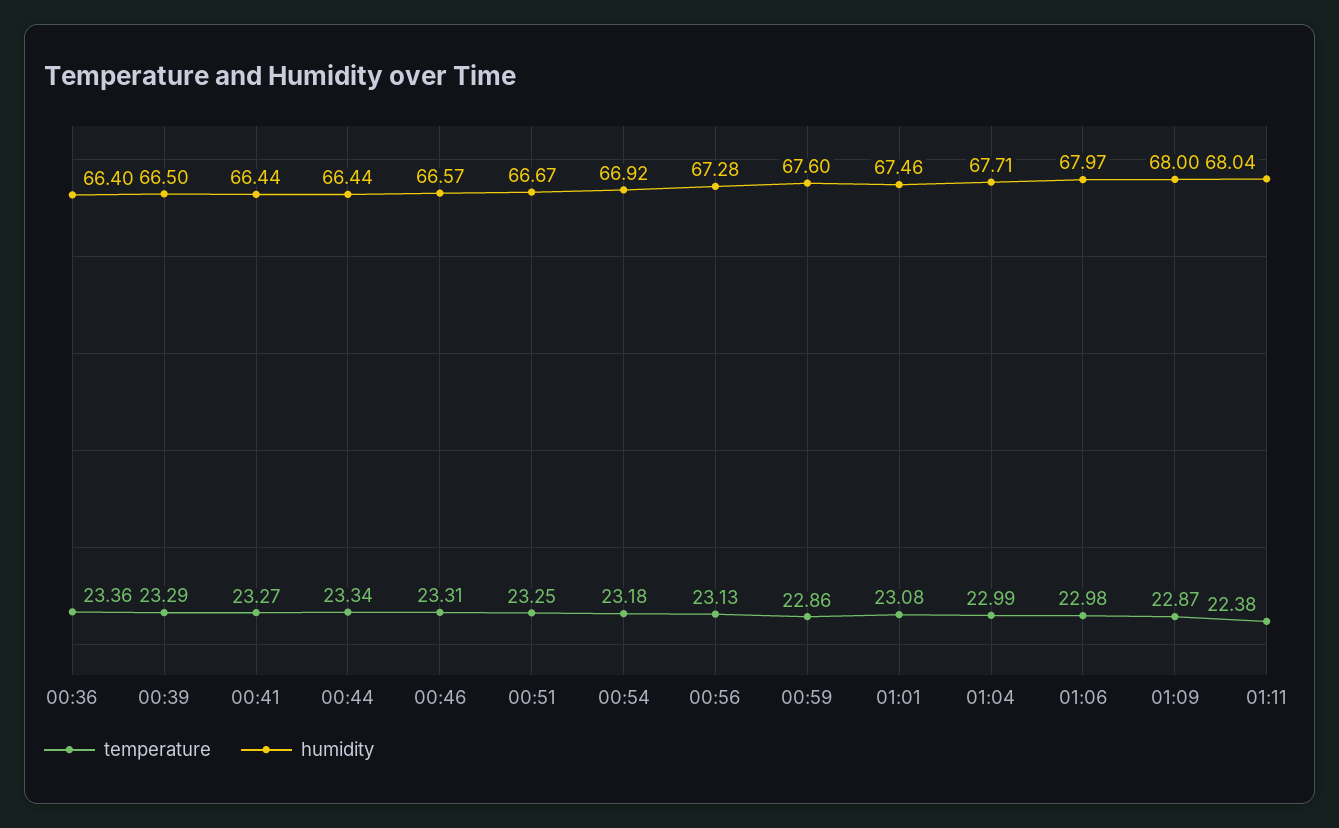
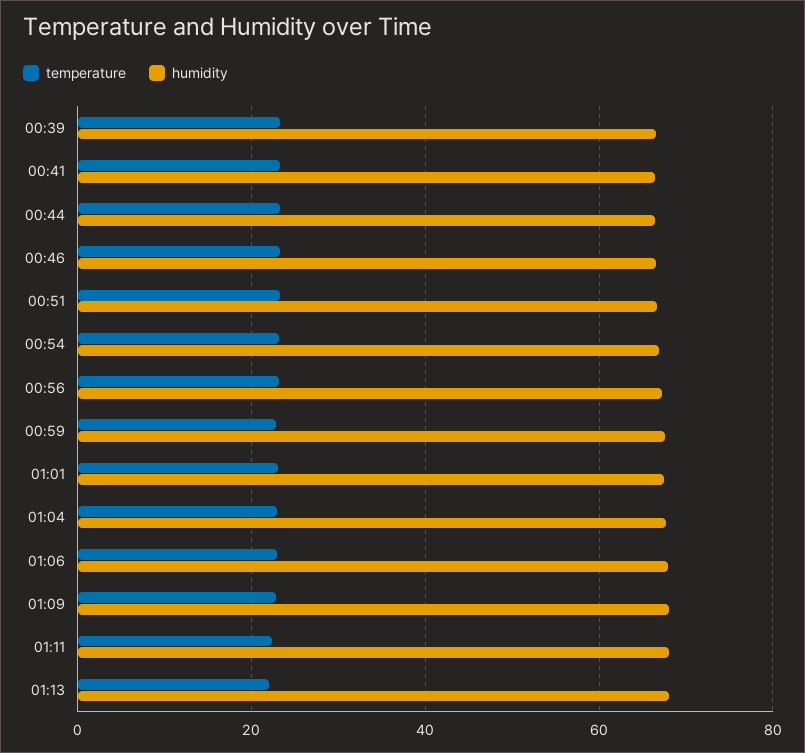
temperature, 00:36: 23.36 -> none
humidity, 00:36: 66.4 -> none
temperature, 01:13: none -> 22
humidity, 01:13: none -> 68

